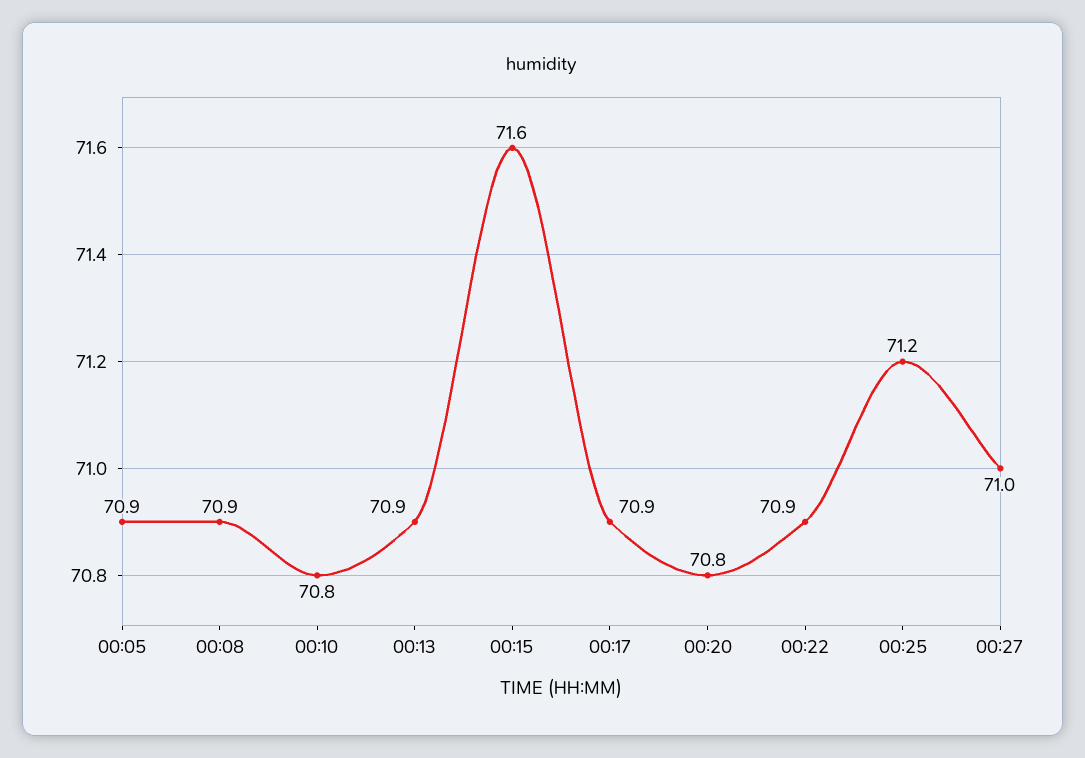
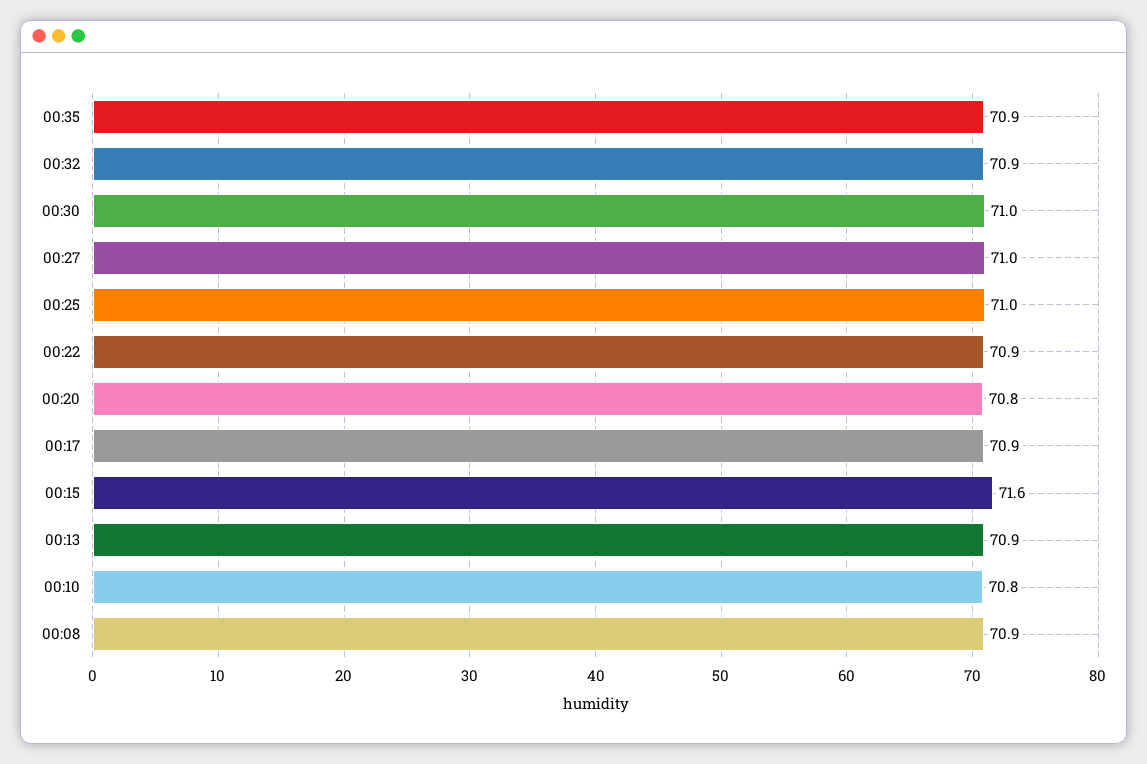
00:05: 70.9 -> none
00:25: 71.2 -> 71
00:35: none -> 70.9
00:32: none -> 70.9
00:30: none -> 71

